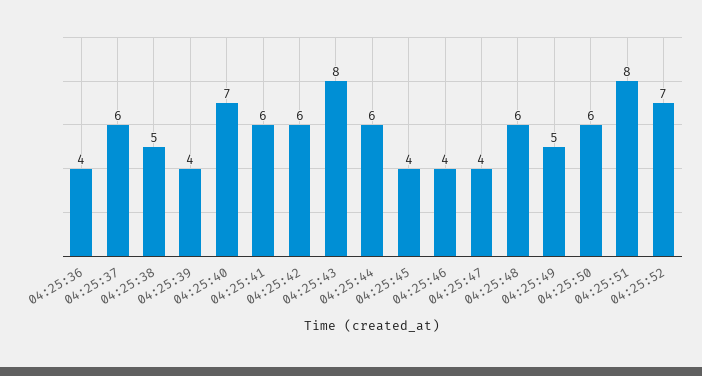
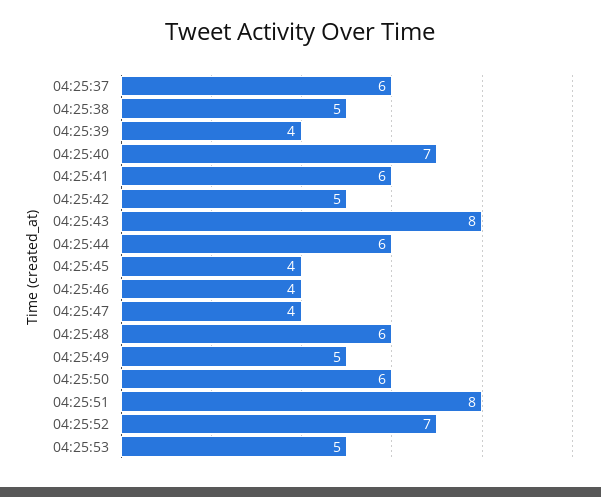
04:25:36: 4 -> none
04:25:42: 6 -> 5
04:25:53: none -> 5

